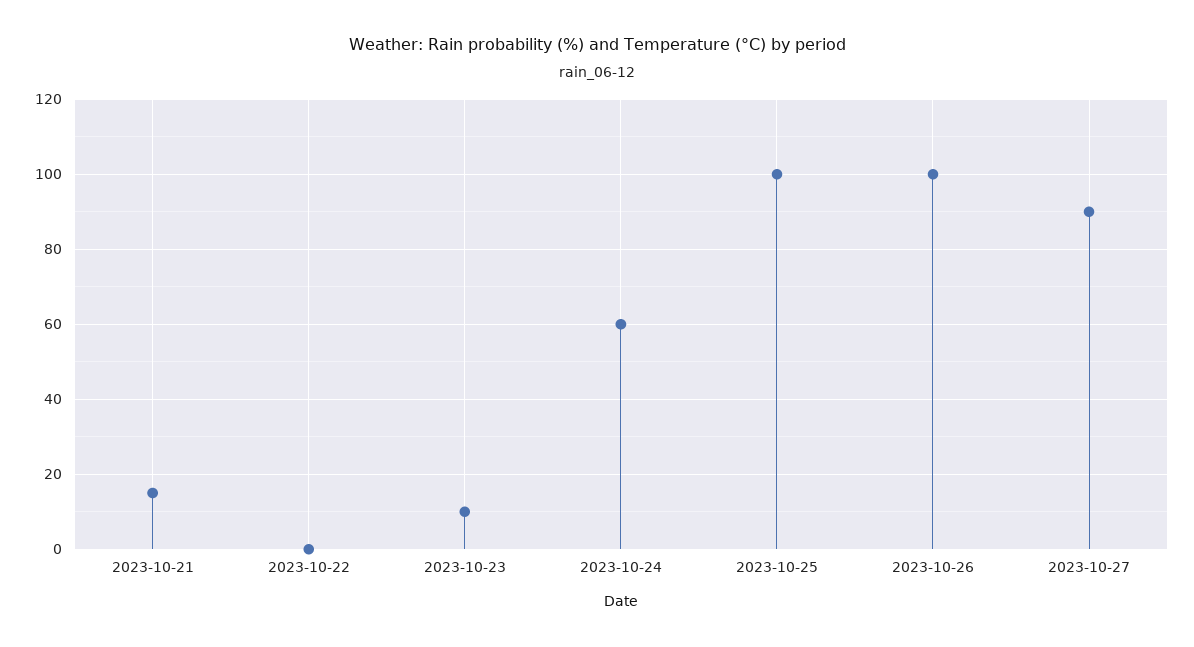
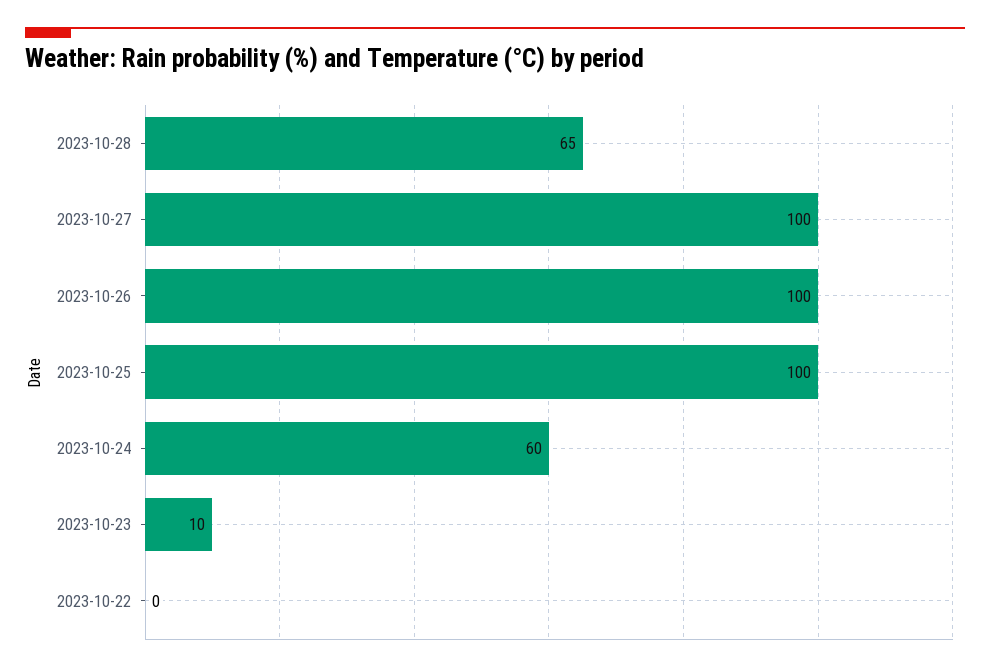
2023-10-21: 15 -> none
2023-10-27: 90 -> 100
2023-10-28: none -> 65

